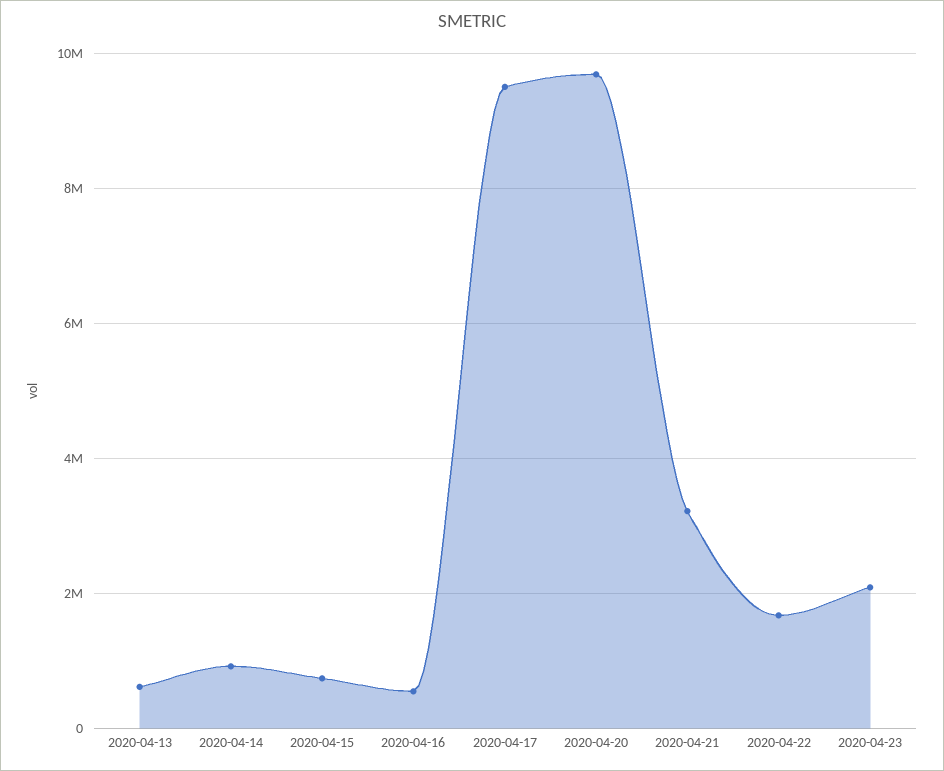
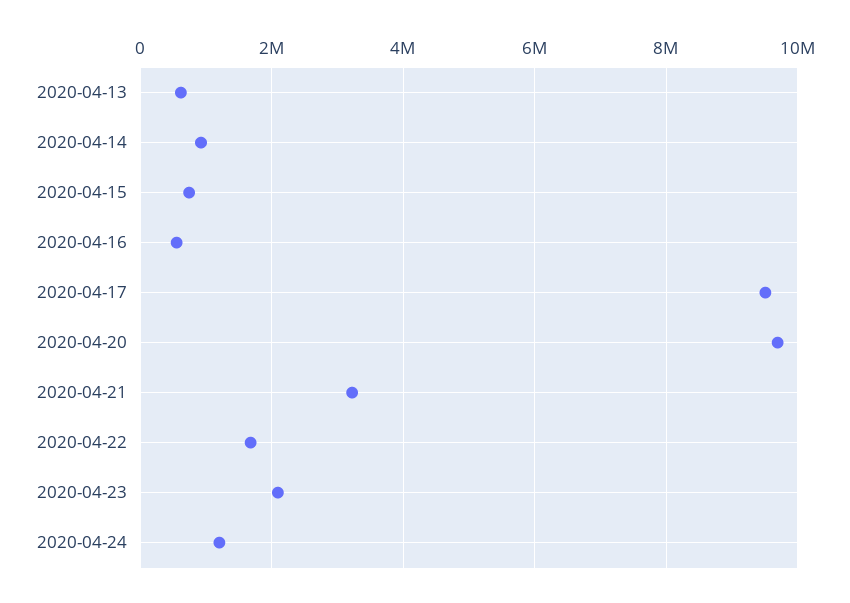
2020-04-24: none -> 1200000

